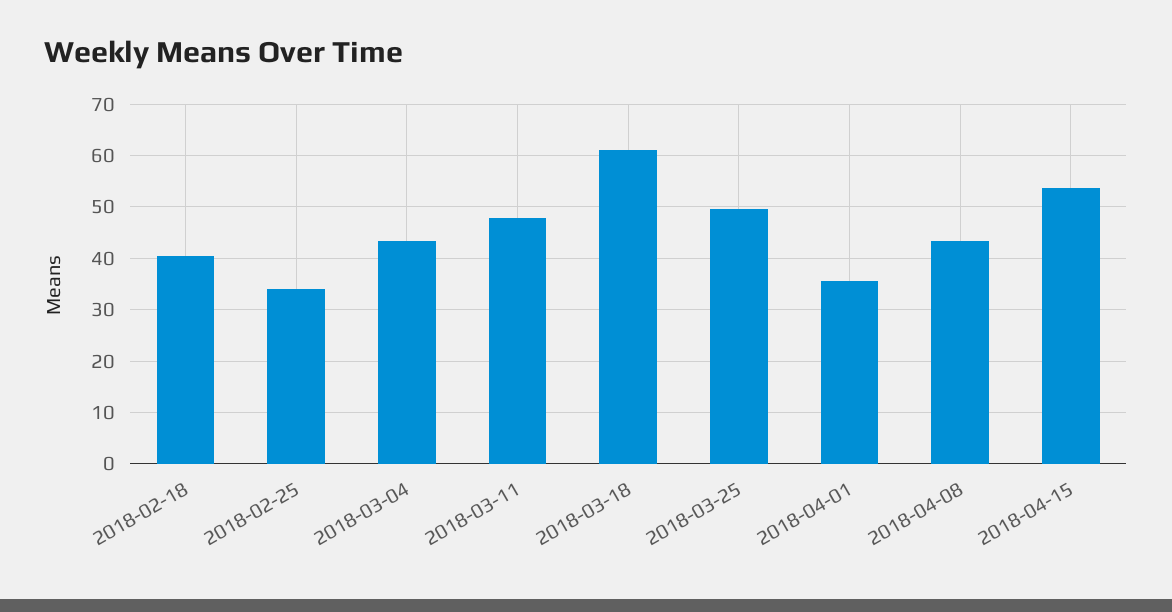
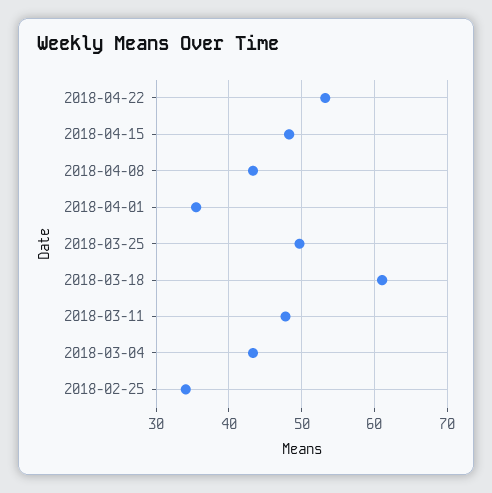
2018-02-18: 40 -> none
2018-04-15: 54 -> 48
2018-04-22: none -> 53

